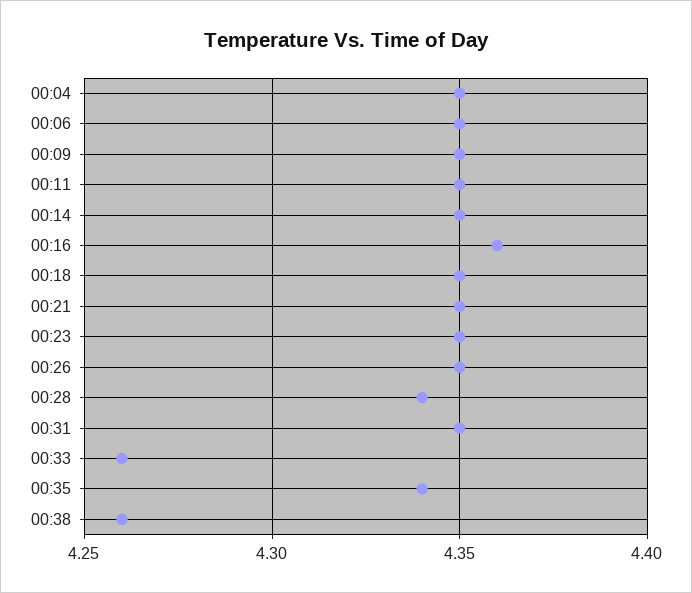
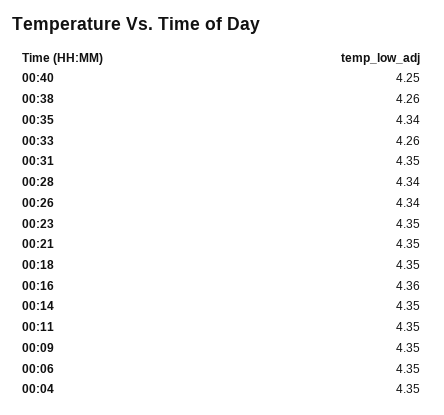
00:26: 4.35 -> 4.34
00:40: none -> 4.25

